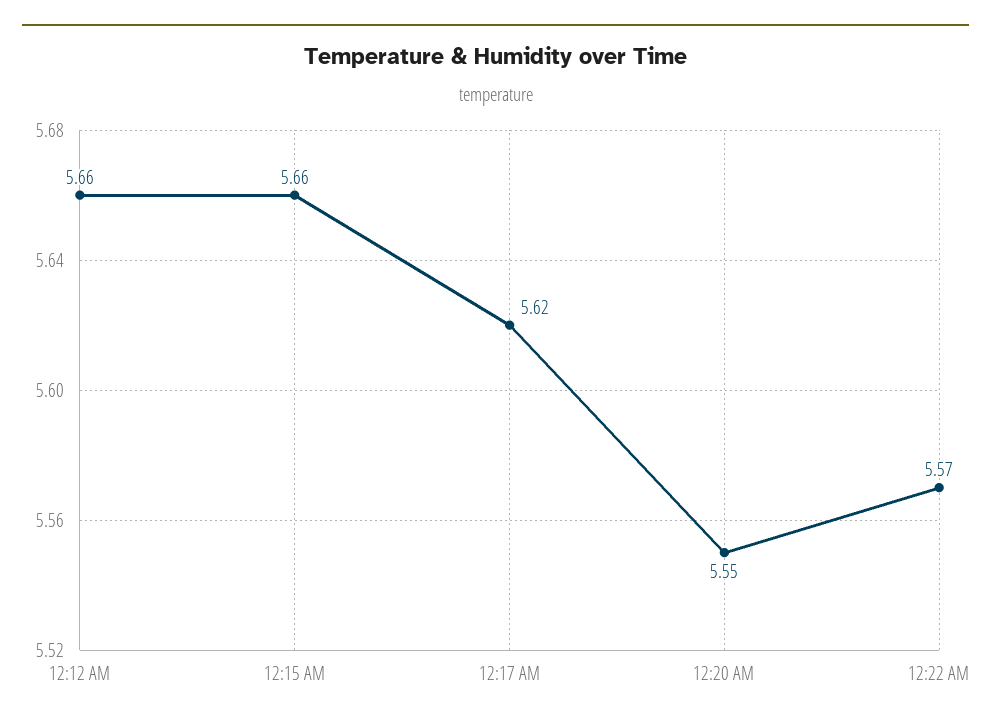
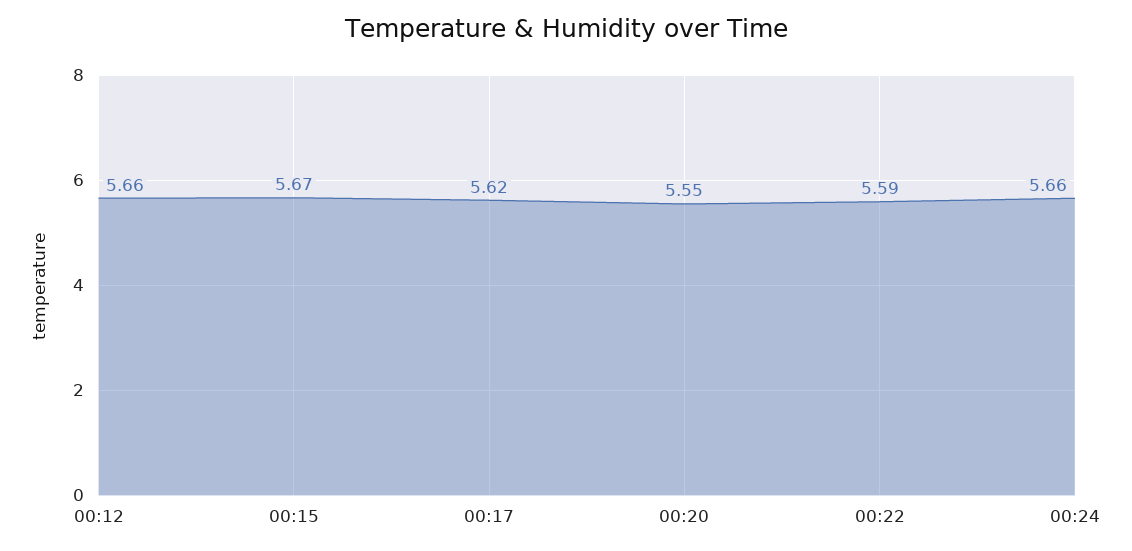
12:15 AM: 5.66 -> 5.67
12:22 AM: 5.57 -> 5.59
00:24: none -> 5.66

